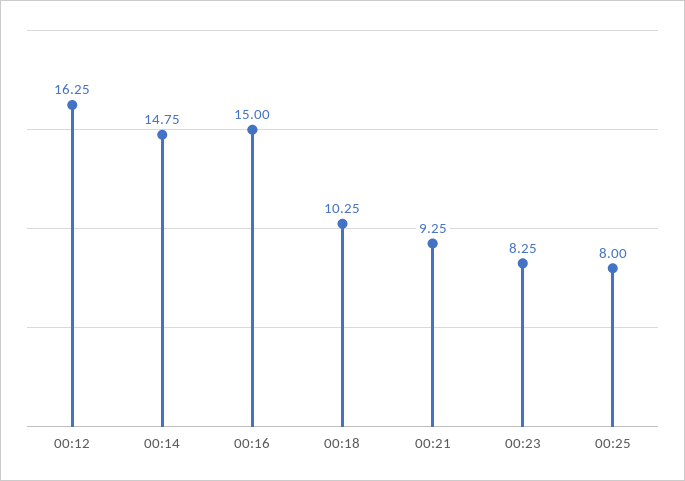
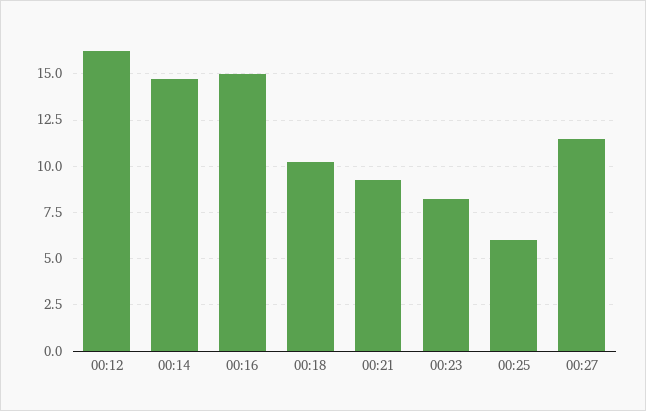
00:25: 8 -> 6
00:27: none -> 11.5

